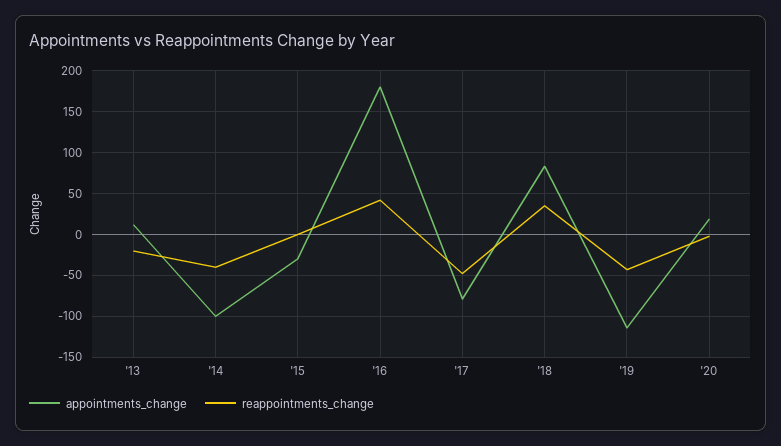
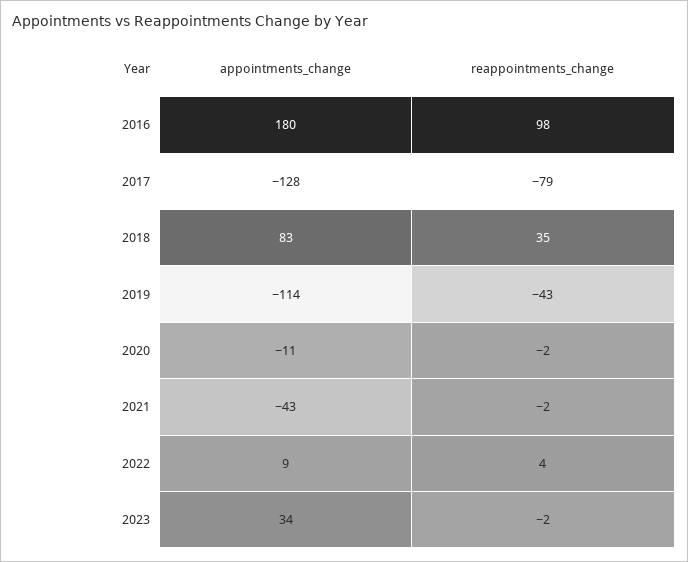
appointments_change, '13: 10 -> none
reappointments_change, '13: -20 -> none
appointments_change, '14: -100 -> none
reappointments_change, '14: -40 -> none
appointments_change, '15: -30 -> none
reappointments_change, '15: 0 -> none
reappointments_change, '16: 40 -> 98
appointments_change, '17: -80 -> -128
reappointments_change, '17: -50 -> -79
appointments_change, '20: 20 -> -11
appointments_change, 2021: none -> -43
reappointments_change, 2021: none -> -2
appointments_change, 2022: none -> 9
reappointments_change, 2022: none -> 4
appointments_change, 2023: none -> 34
reappointments_change, 2023: none -> -2

